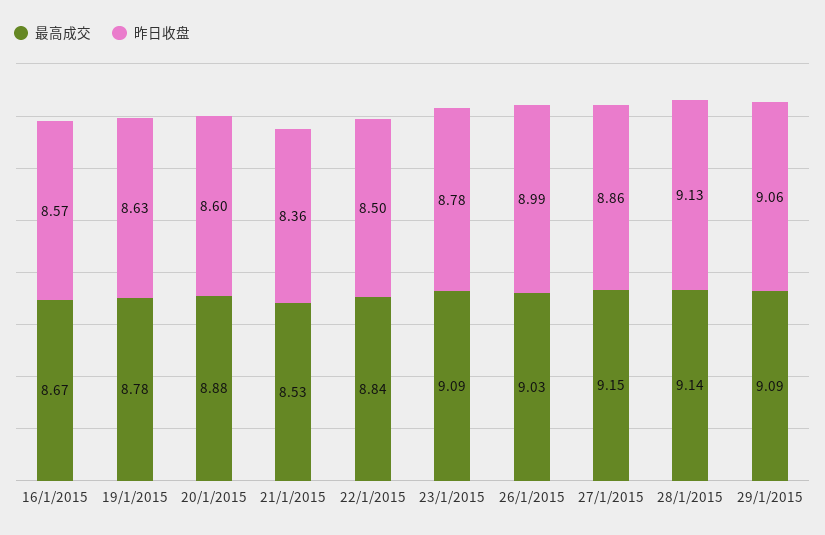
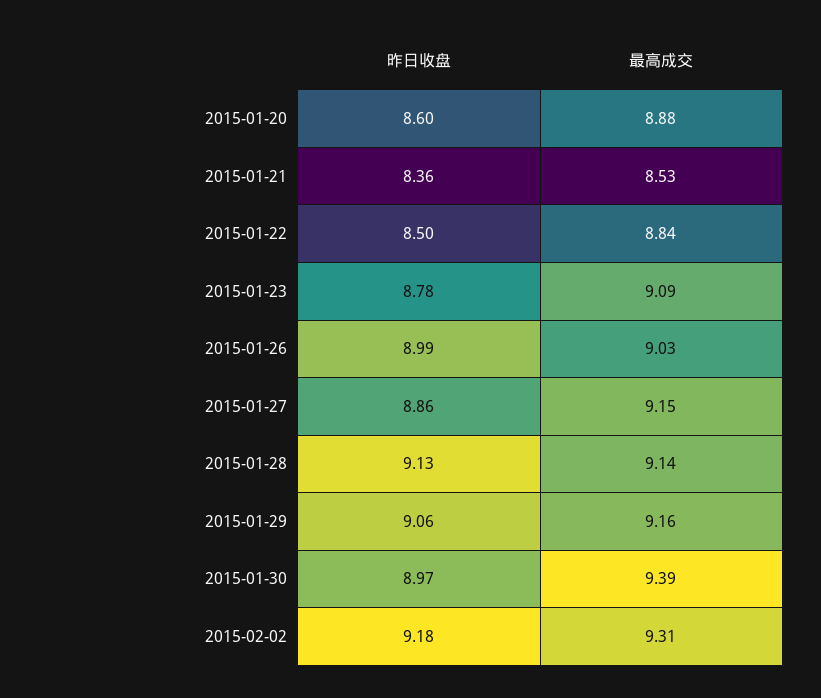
最高成交, 16/1/2015: 8.67 -> none
昨日收盘, 16/1/2015: 8.57 -> none
最高成交, 19/1/2015: 8.78 -> none
昨日收盘, 19/1/2015: 8.63 -> none
最高成交, 29/1/2015: 9.09 -> 9.16
昨日收盘, 2015-01-30: none -> 8.97
最高成交, 2015-01-30: none -> 9.39
昨日收盘, 2015-02-02: none -> 9.18
最高成交, 2015-02-02: none -> 9.31

